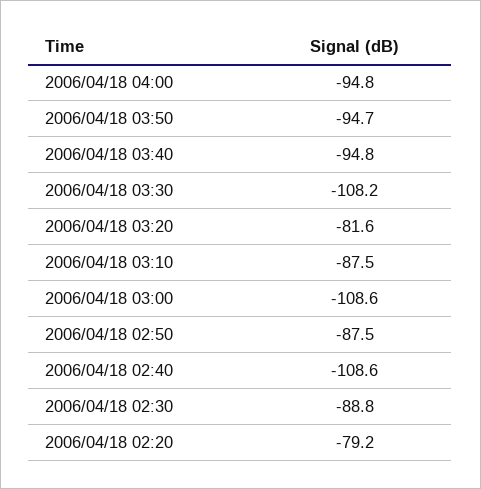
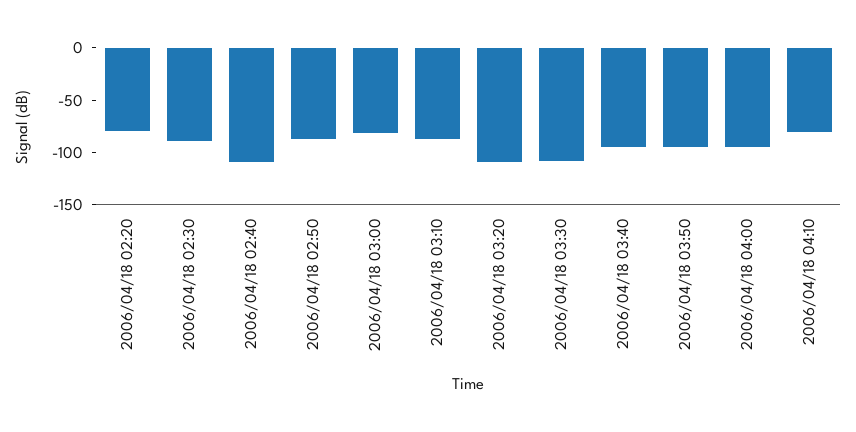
2006/04/18 03:20: -81.6 -> -110
2006/04/18 03:00: -108.6 -> -80
2006/04/18 04:10: none -> -80

